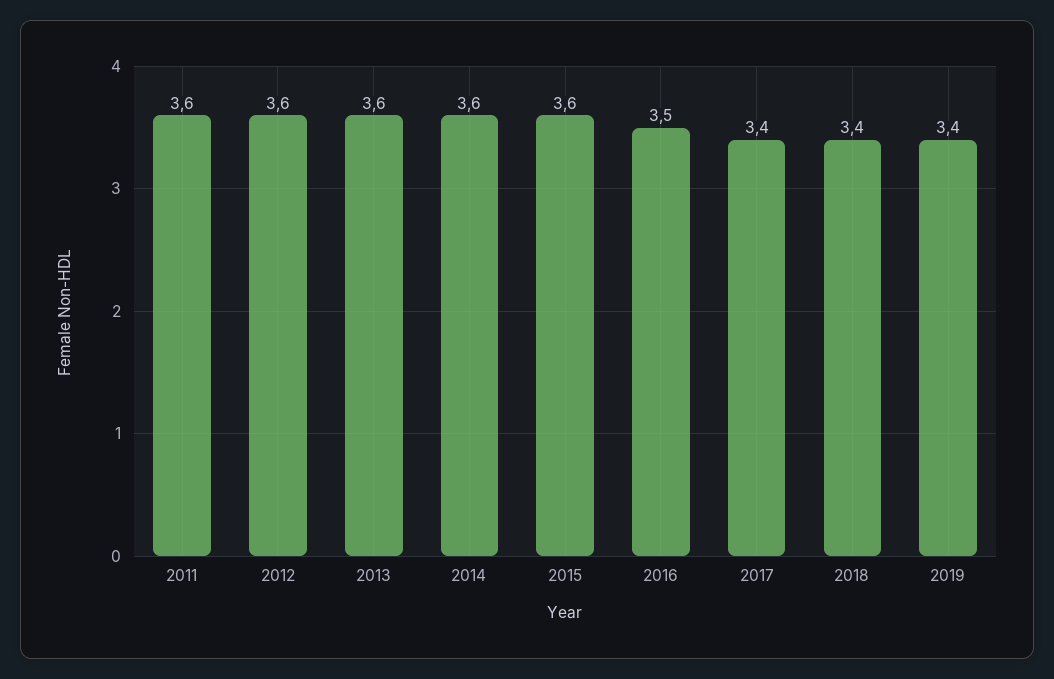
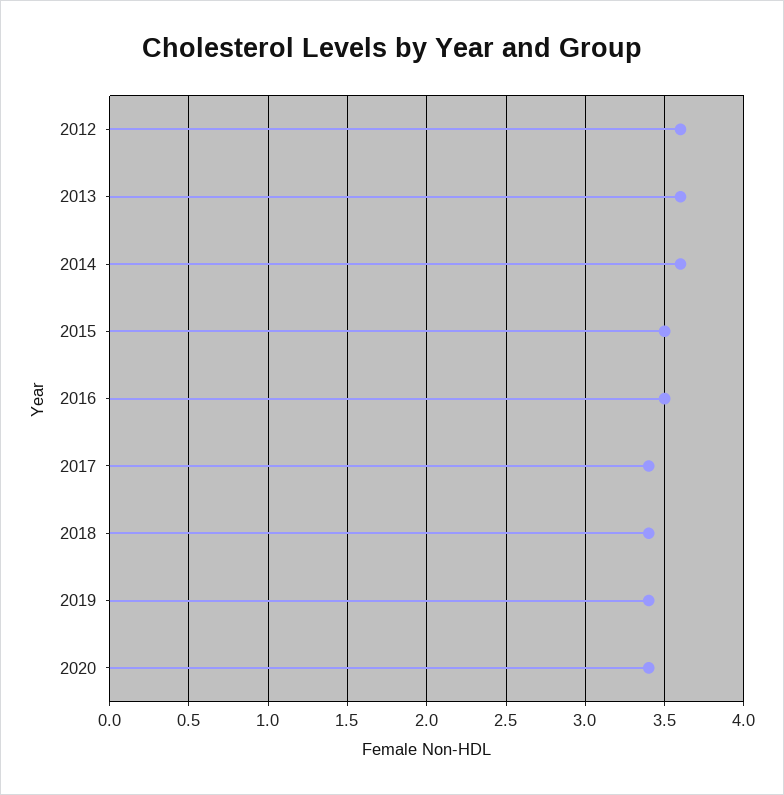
2011: 3.6 -> none
2015: 3.6 -> 3.5
2020: none -> 3.4

